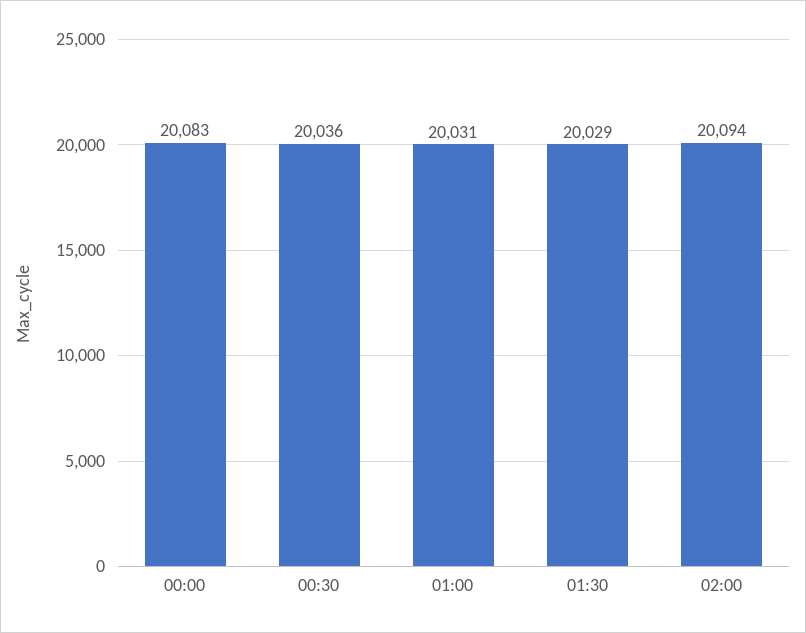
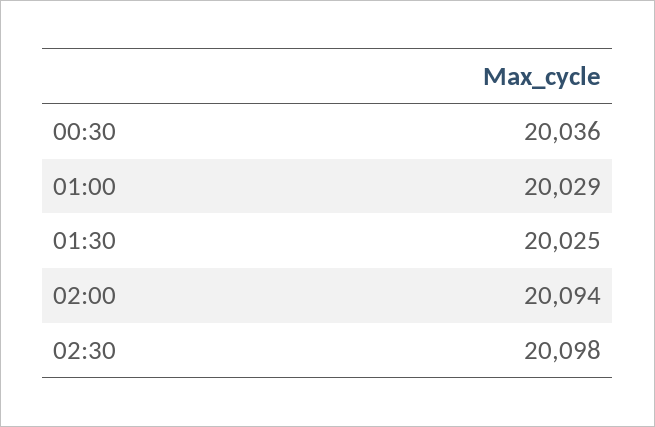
00:00: 20083 -> none
01:00: 20031 -> 20029
01:30: 20029 -> 20025
02:30: none -> 20098

